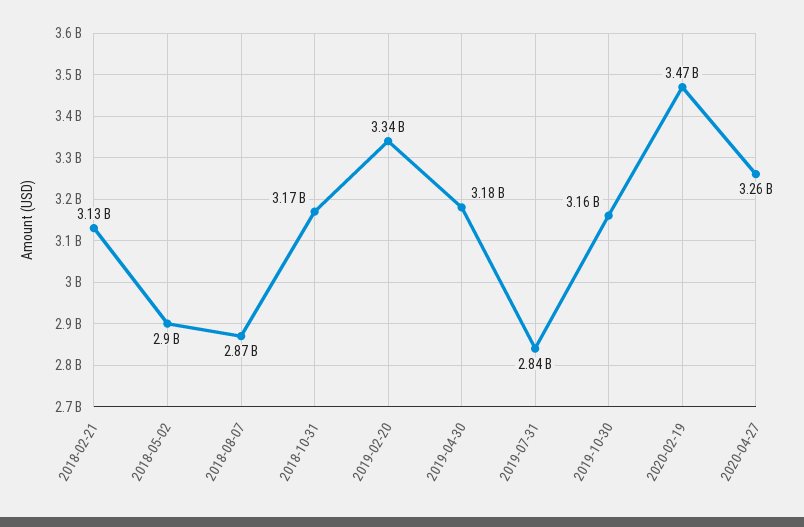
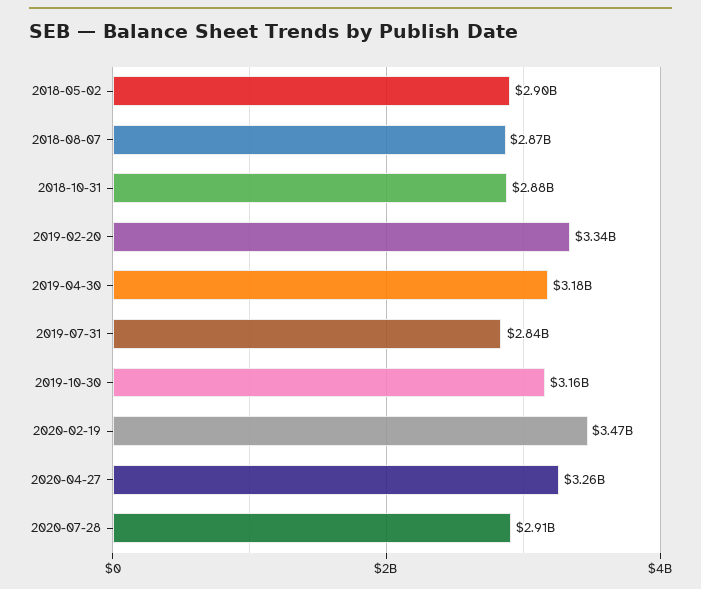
2018-02-21: 3130000000 -> none
2018-10-31: 3170000000 -> 2880000000
2020-07-28: none -> 2910000000

